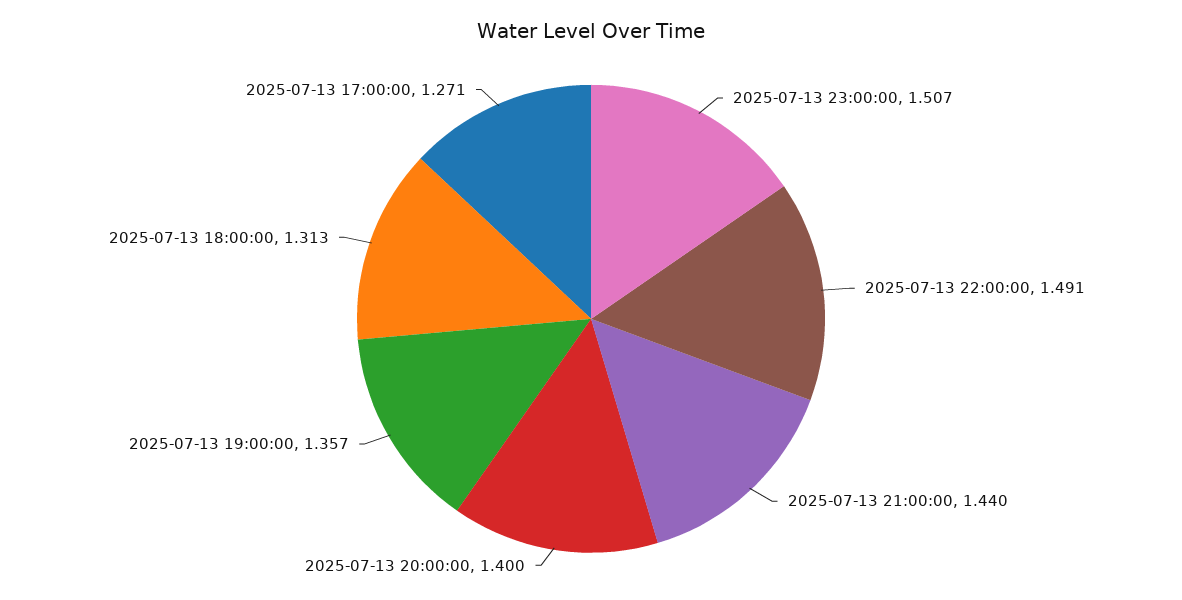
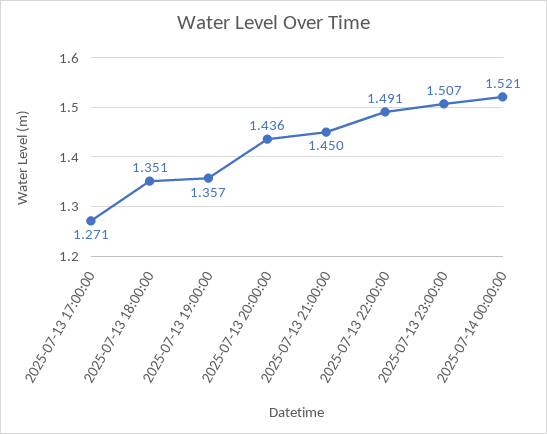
2025-07-13 21:00:00: 1.44 -> 1.45
2025-07-13 20:00:00: 1.4 -> 1.436
2025-07-13 18:00:00: 1.313 -> 1.351
2025-07-14 00:00:00: none -> 1.521

